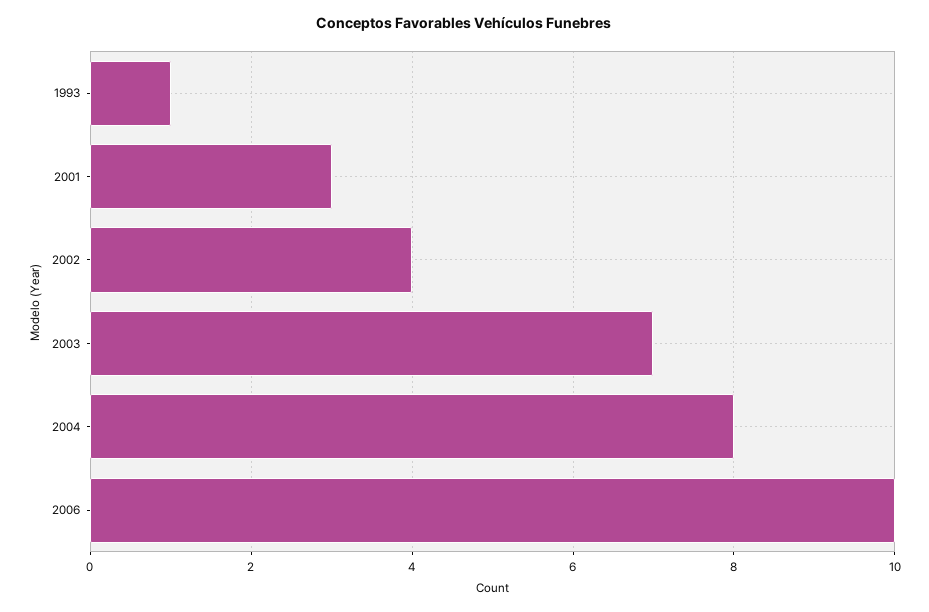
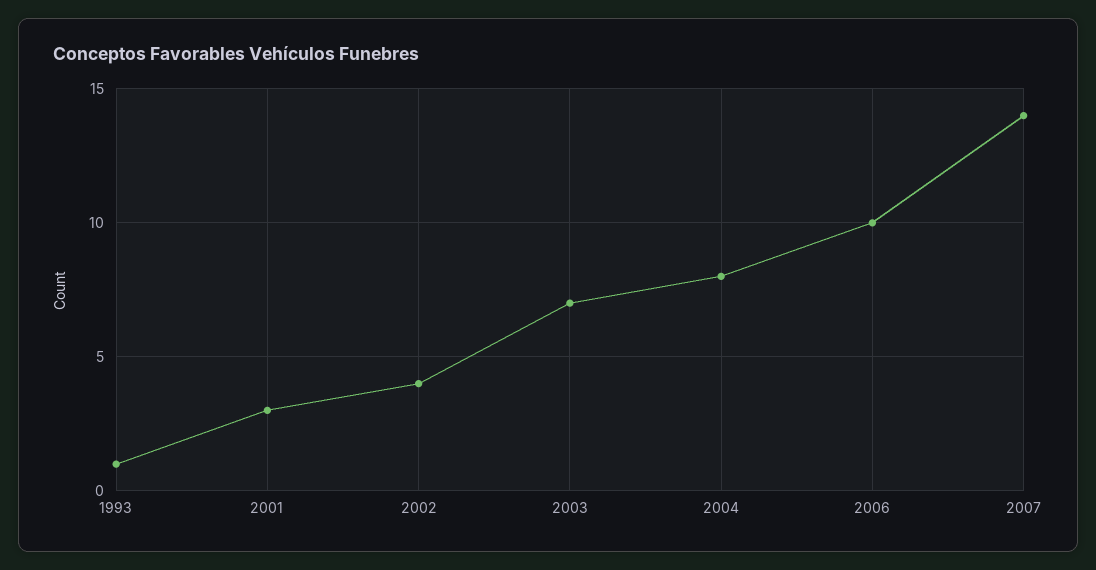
2007: none -> 14

